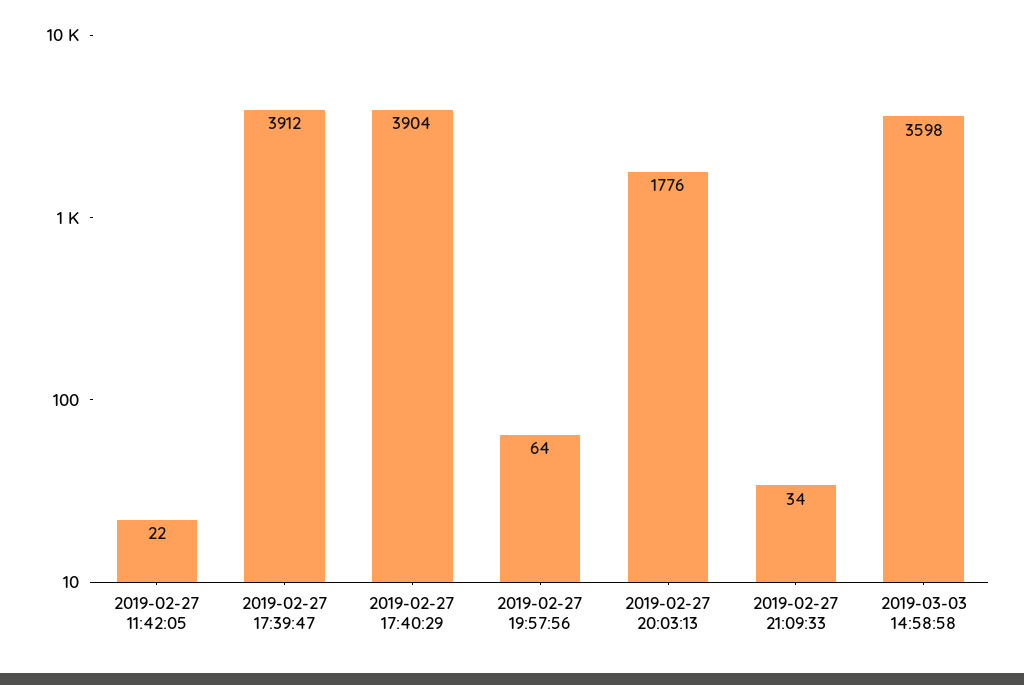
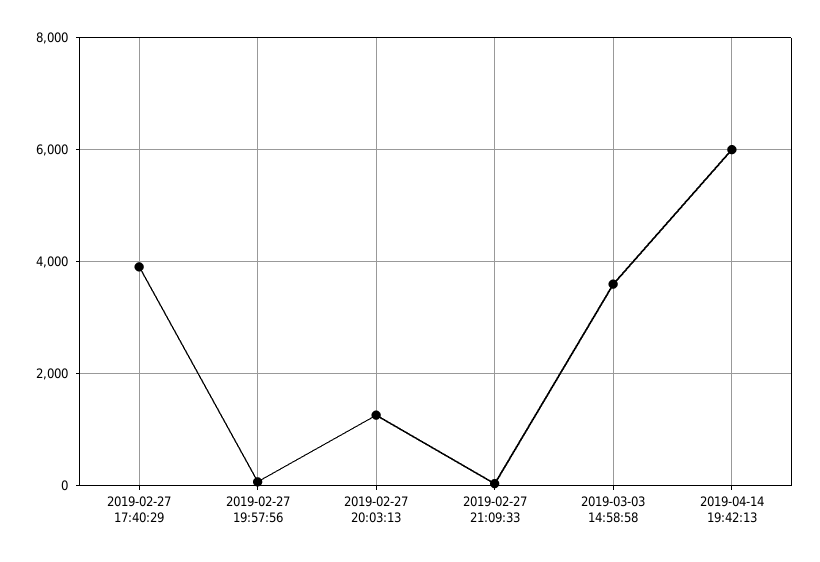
2019-02-27 11:42:05: 22 -> none
2019-02-27 17:39:47: 3912 -> none
2019-02-27 20:03:13: 1776 -> 1200
2019-04-14 19:42:13: none -> 6000

